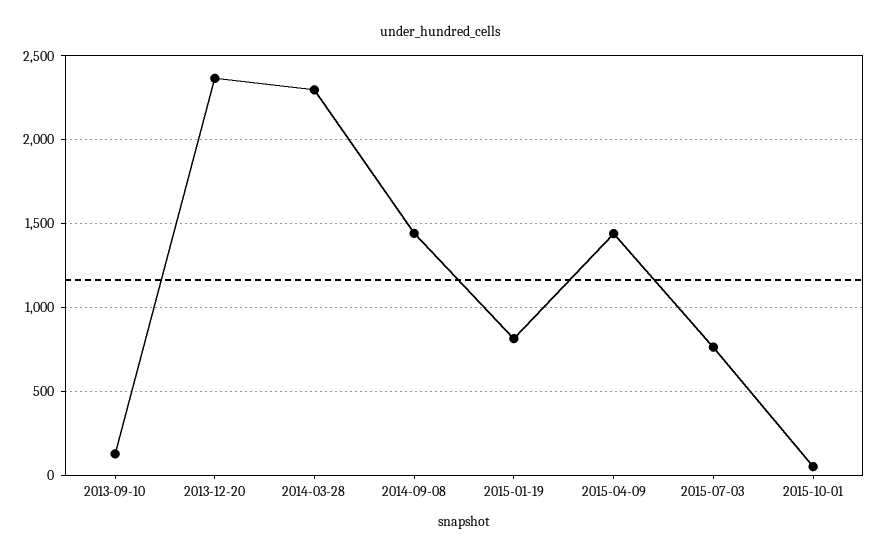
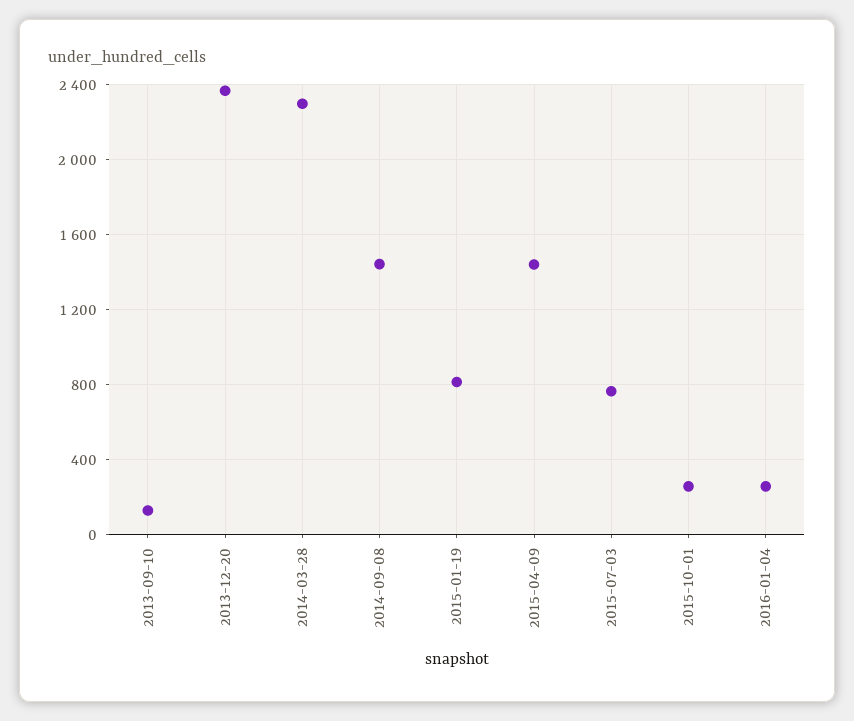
2015-10-01: 50 -> 250
2016-01-04: none -> 250

